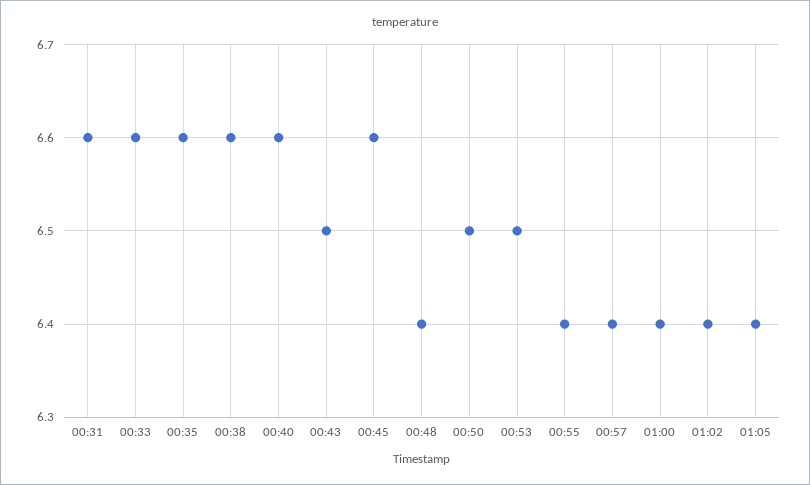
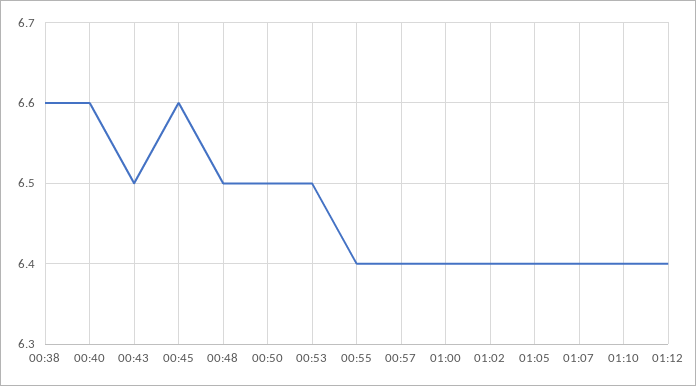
00:31: 6.6 -> none
00:33: 6.6 -> none
00:35: 6.6 -> none
00:48: 6.4 -> 6.5
01:07: none -> 6.4
01:10: none -> 6.4
01:12: none -> 6.4

